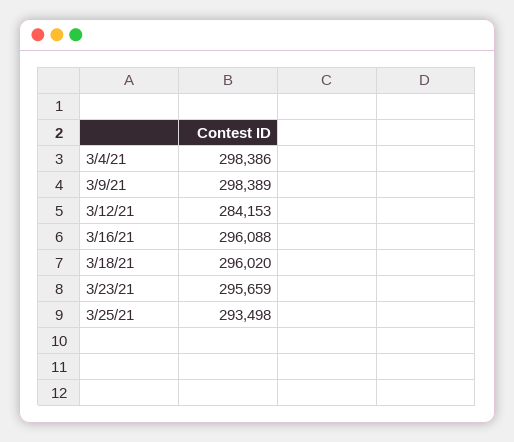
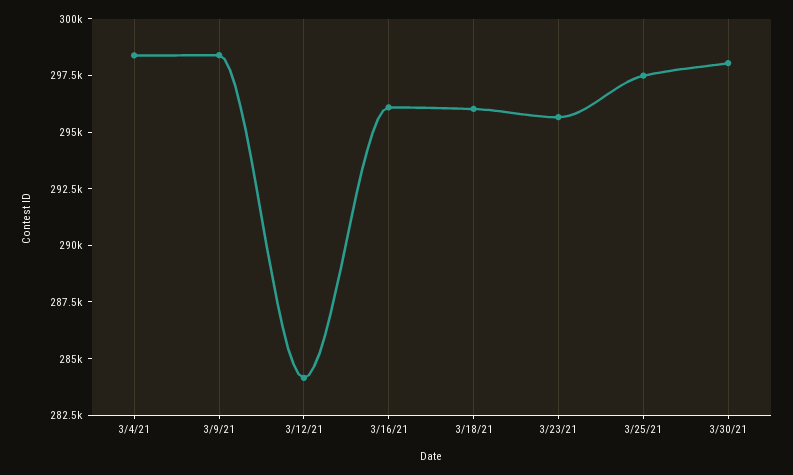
3/25/21: 293498 -> 297500
3/30/21: none -> 298000

